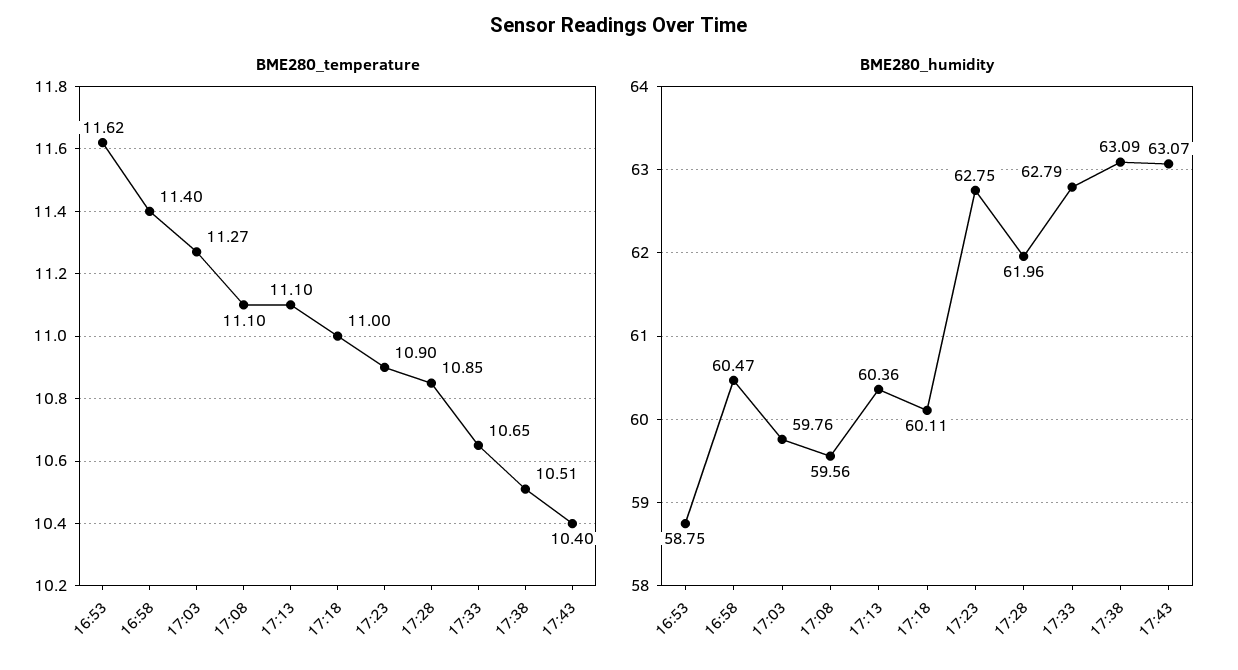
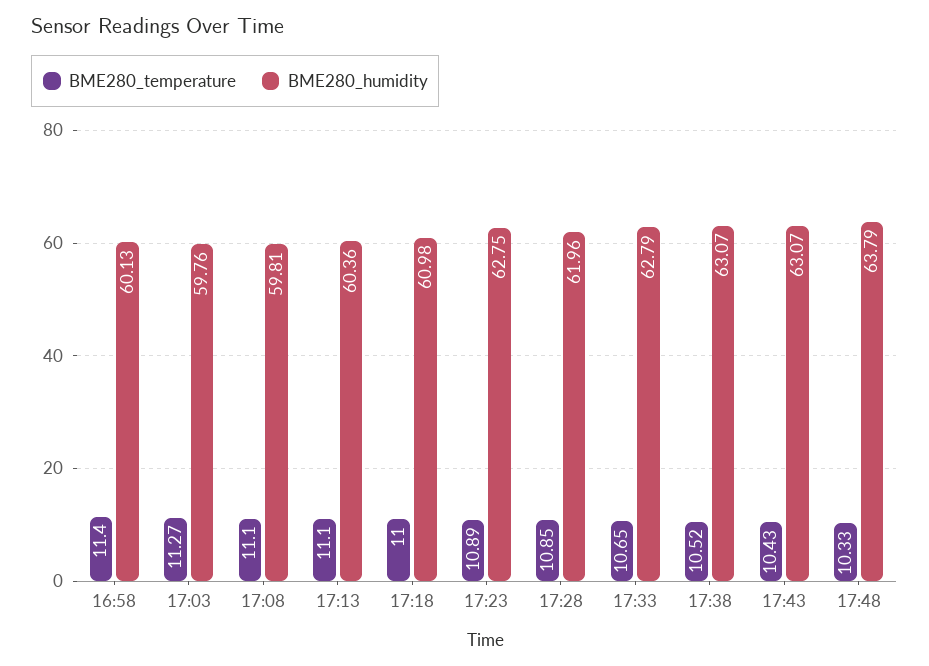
BME280_temperature, 16:53: 11.62 -> none
BME280_temperature, 17:23: 10.9 -> 10.89
BME280_temperature, 17:38: 10.51 -> 10.52
BME280_temperature, 17:43: 10.4 -> 10.43
BME280_humidity, 16:53: 58.75 -> none
BME280_humidity, 16:58: 60.47 -> 60.13
BME280_humidity, 17:08: 59.56 -> 59.81
BME280_humidity, 17:18: 60.11 -> 60.98
BME280_humidity, 17:38: 63.09 -> 63.07
BME280_temperature, 17:48: none -> 10.33
BME280_humidity, 17:48: none -> 63.79

